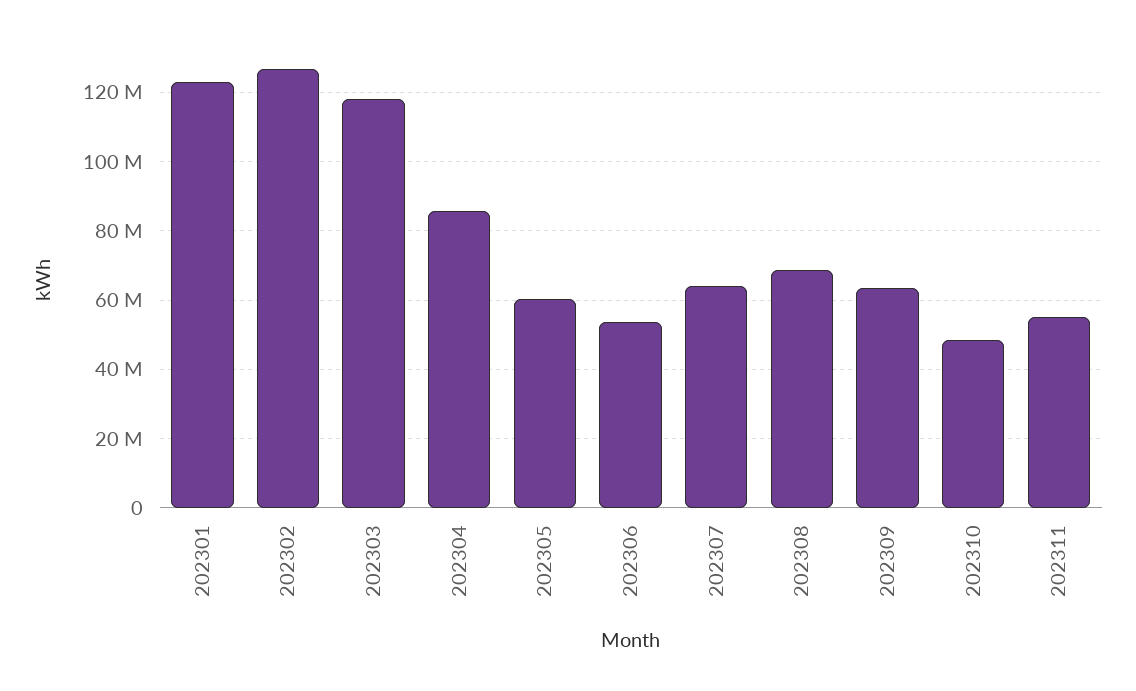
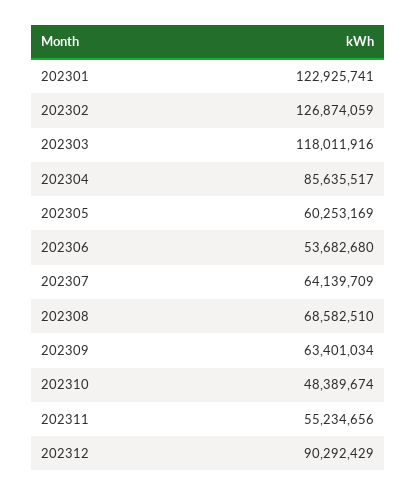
202312: none -> 90292429

